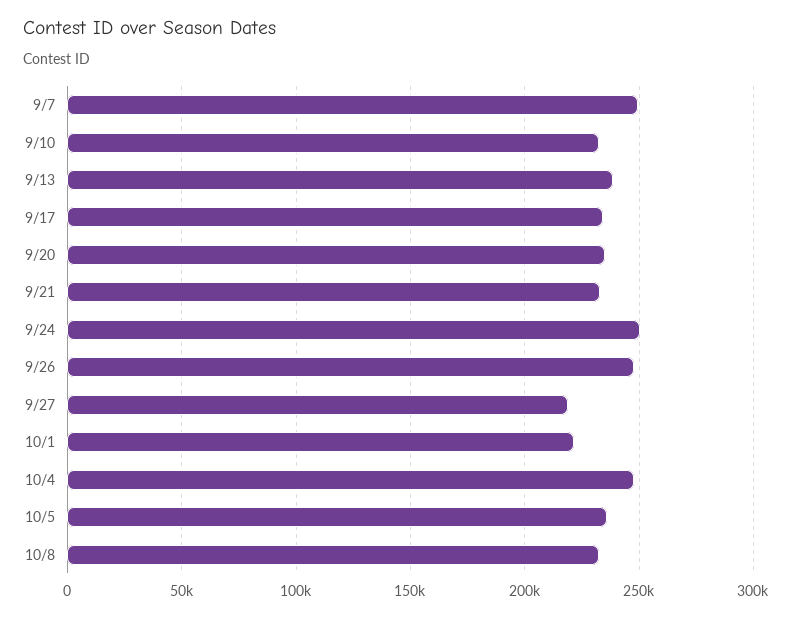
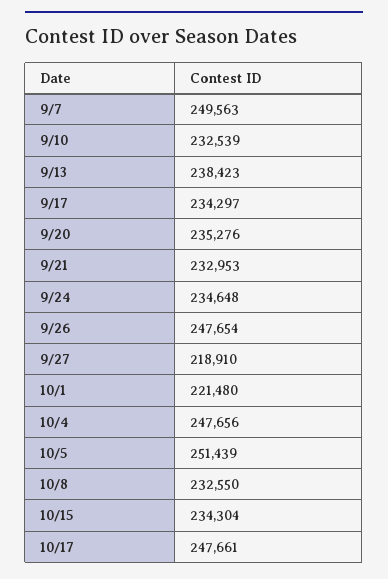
9/24: 250000 -> 234648
10/5: 235000 -> 251439
10/15: none -> 234304
10/17: none -> 247661

